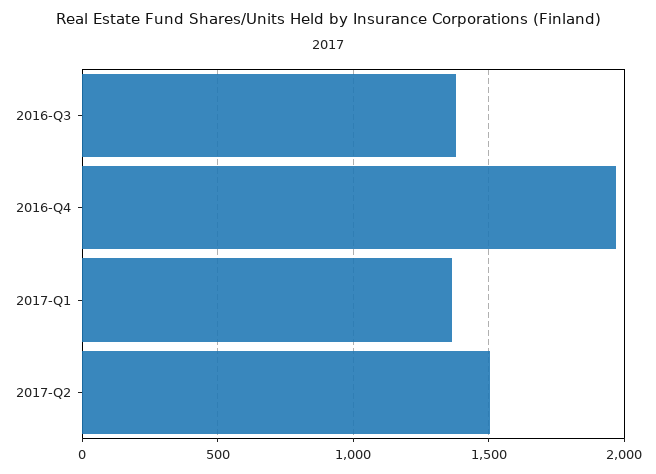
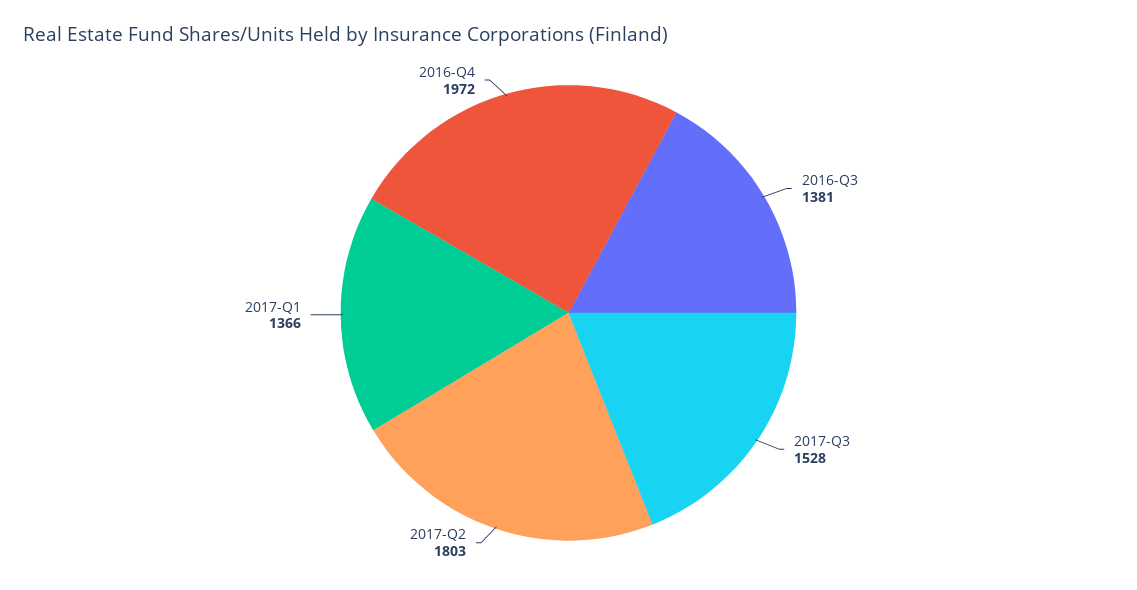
2017-Q2: 1500 -> 1803
2017-Q3: none -> 1528

